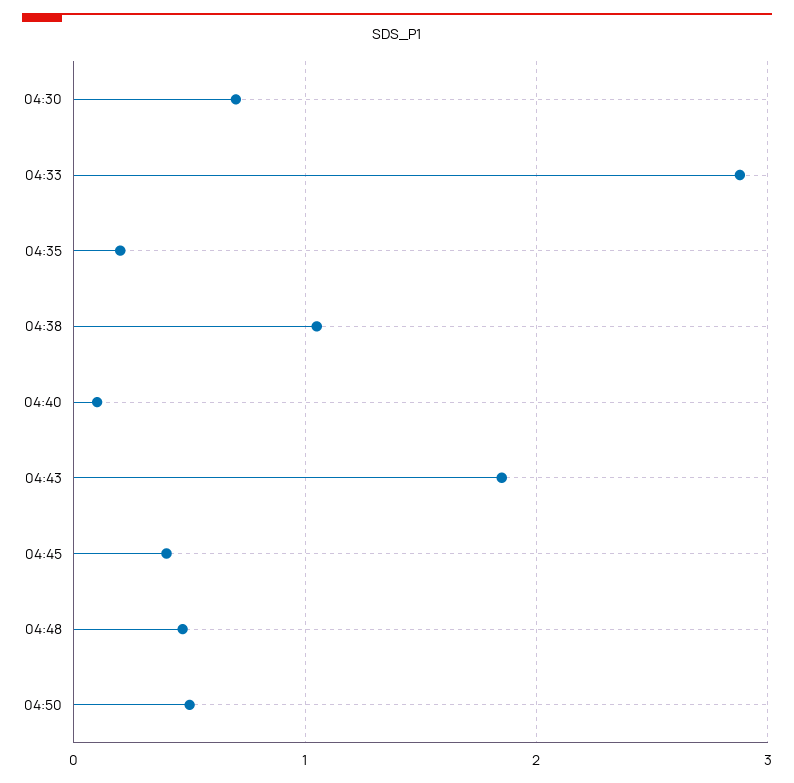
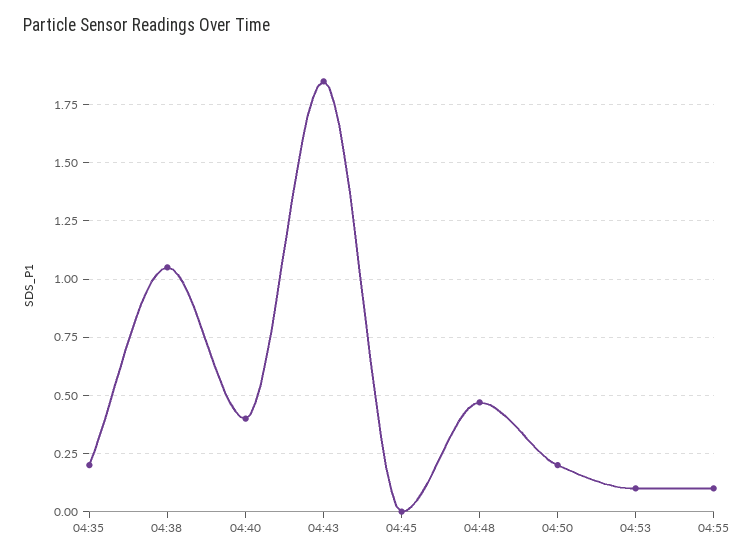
04:30: 0.7 -> none
04:33: 2.9 -> none
04:40: 0.1 -> 0.4
04:45: 0.4 -> 0
04:50: 0.5 -> 0.2
04:53: none -> 0.1
04:55: none -> 0.1

